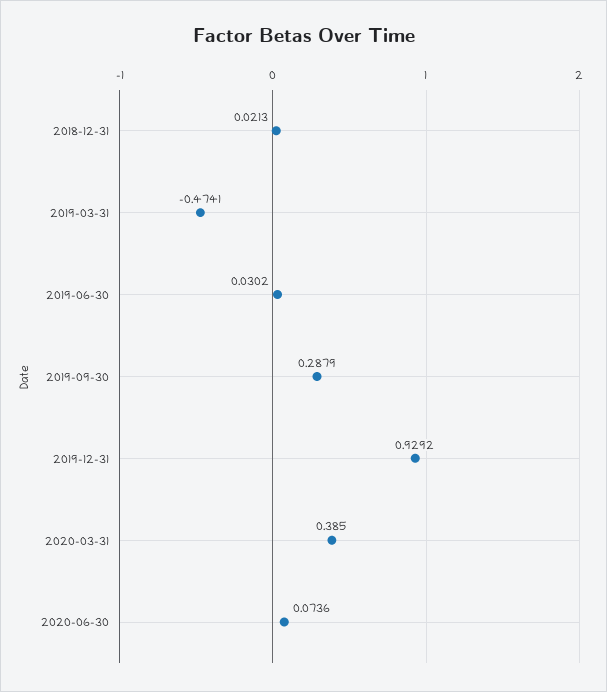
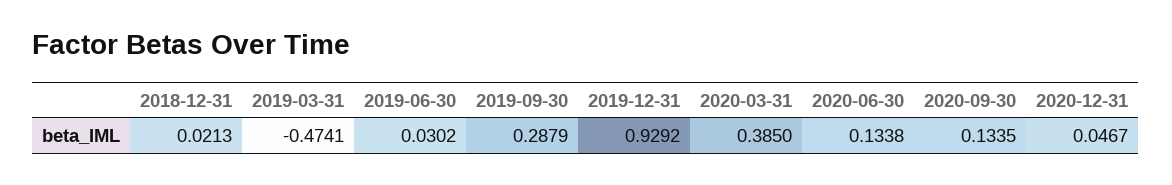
2020-06-30: 0.0736 -> 0.1338
2020-09-30: none -> 0.1335
2020-12-31: none -> 0.0467

